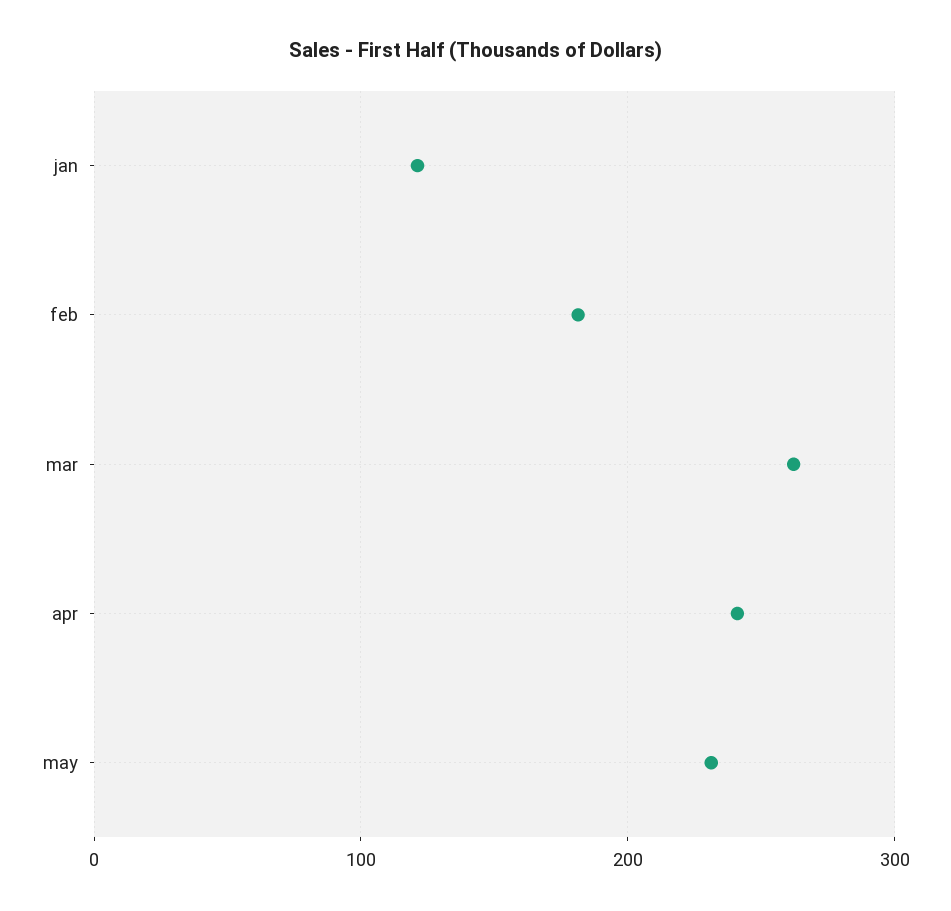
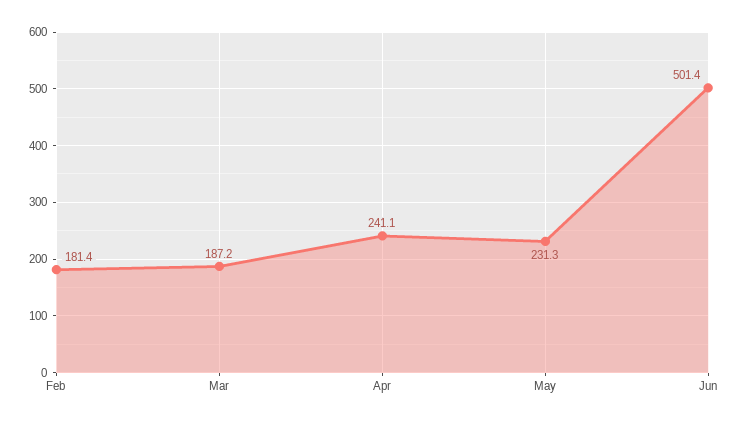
jan: 120 -> none
mar: 260 -> 187.2
Jun: none -> 501.4

